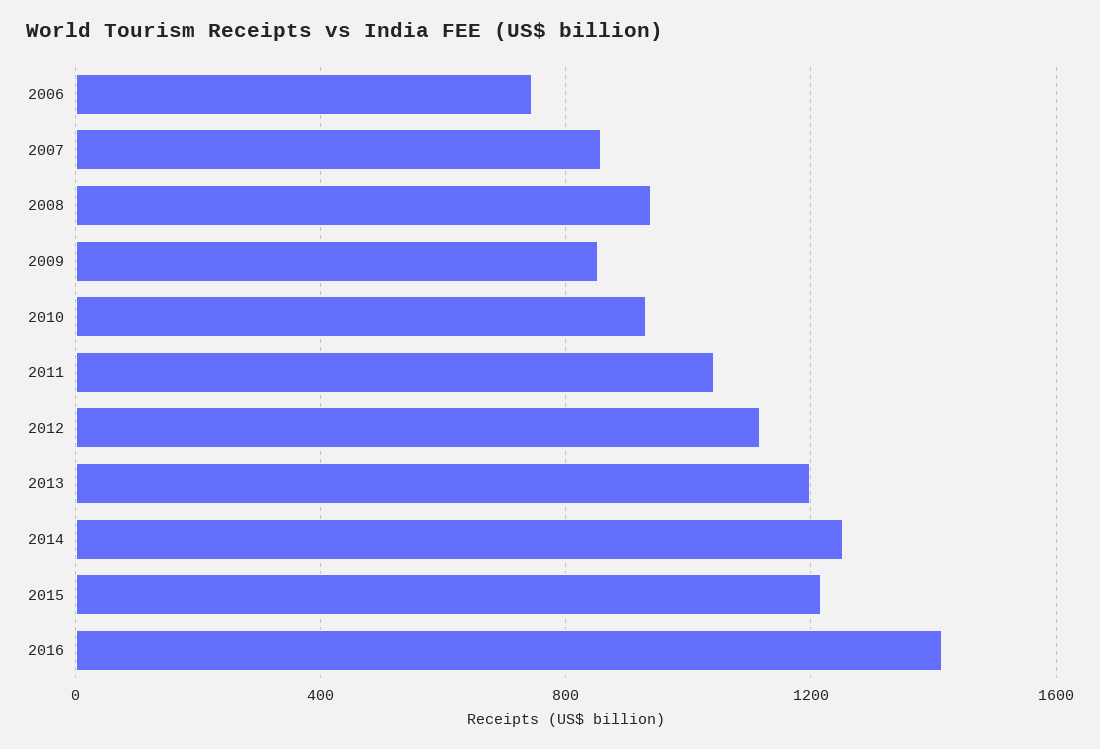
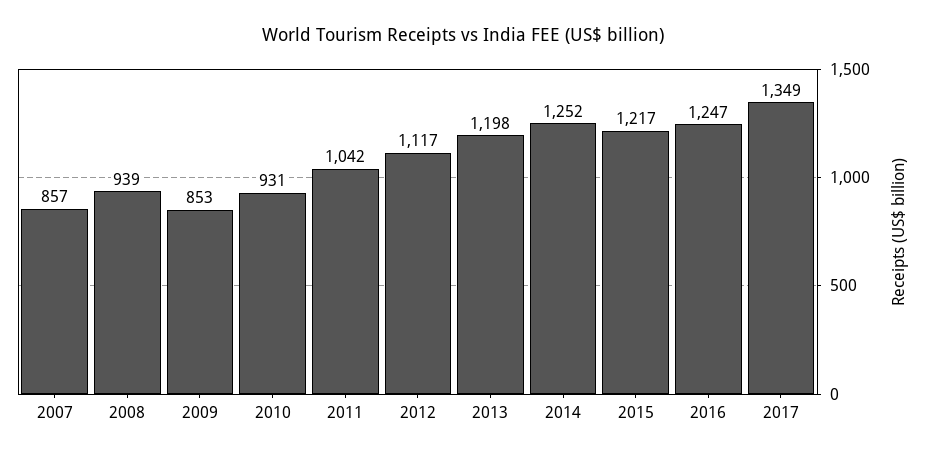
2006: 750 -> none
2016: 1400 -> 1247
2017: none -> 1349

